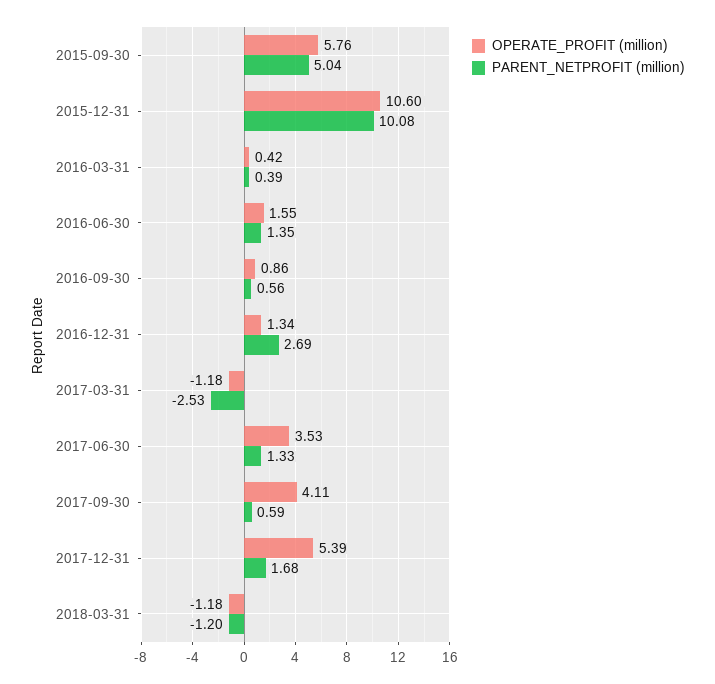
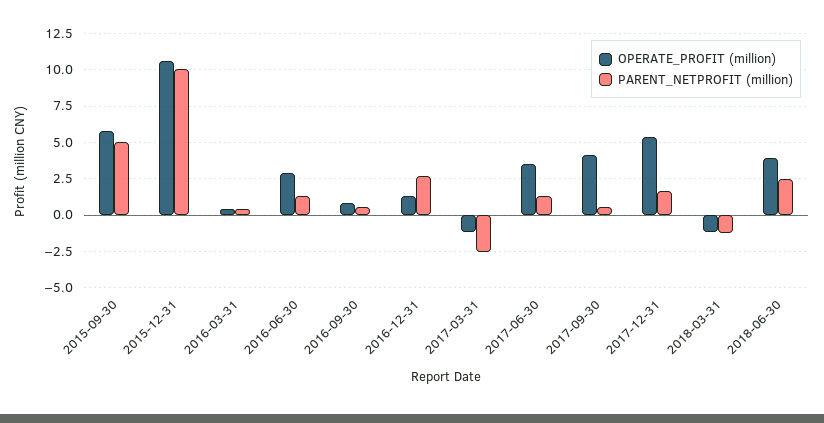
OPERATE_PROFIT (million), 2016-06-30: 1.55 -> 3
OPERATE_PROFIT (million), 2018-06-30: none -> 4
PARENT_NETPROFIT (million), 2018-06-30: none -> 2.5

